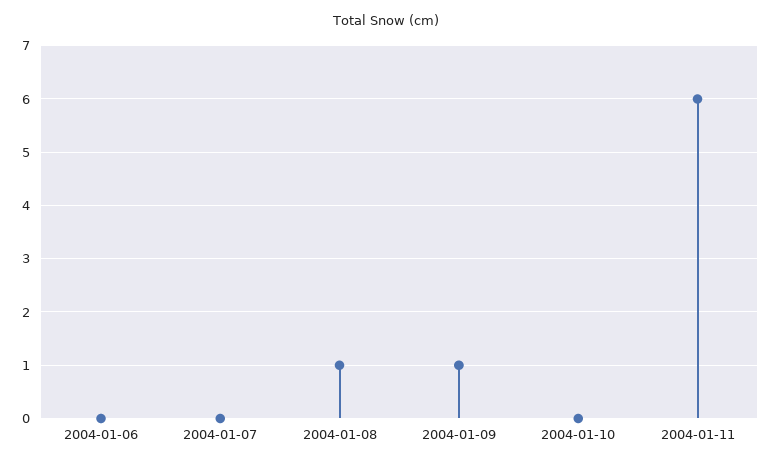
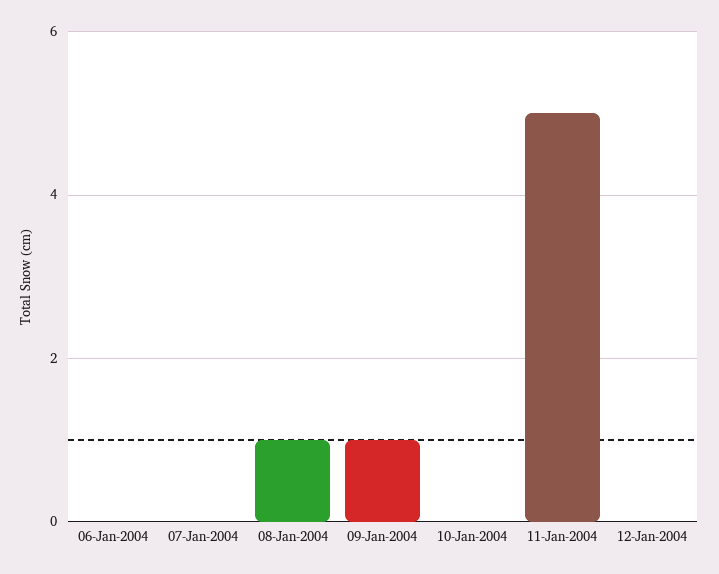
2004-01-11: 6 -> 5
12-Jan-2004: none -> 0

